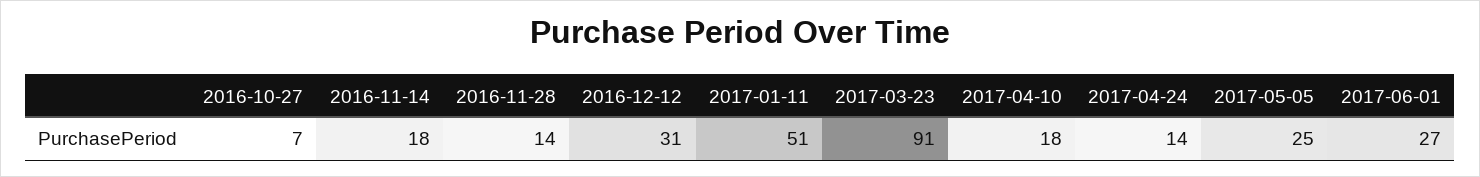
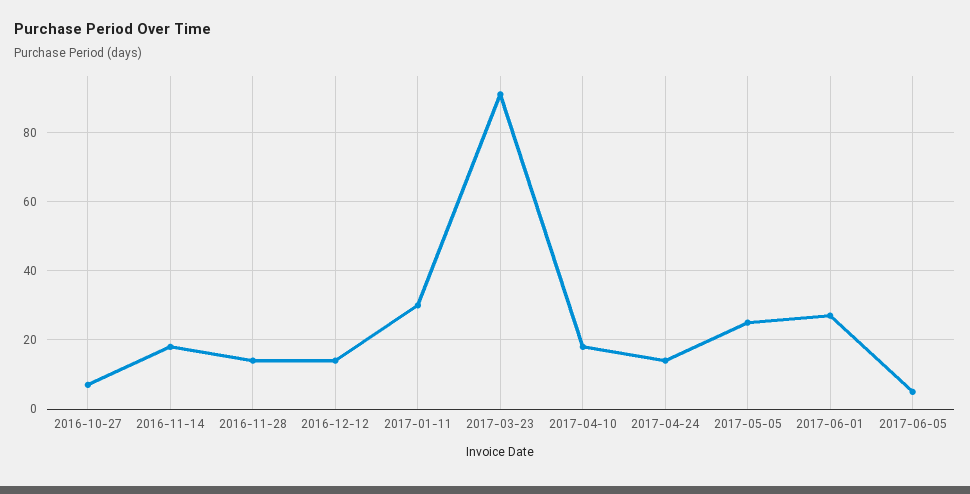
2016-12-12: 31 -> 15
2017-01-11: 51 -> 30
2017-06-05: none -> 5

